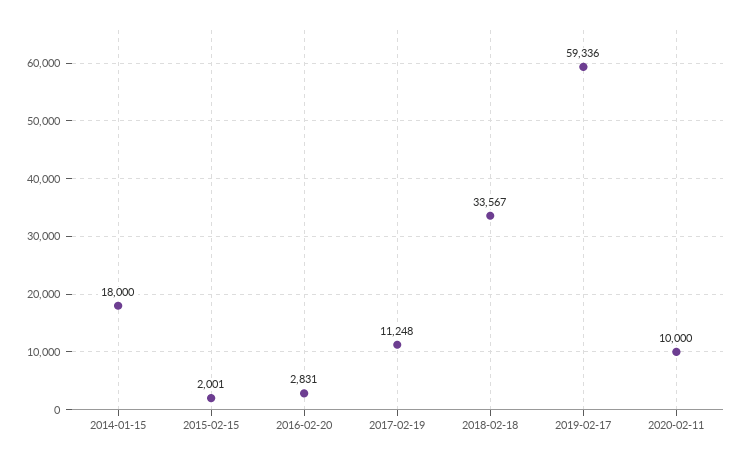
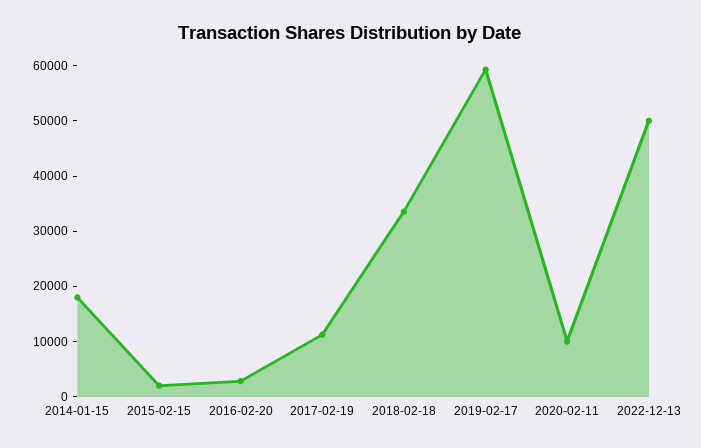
2022-12-13: none -> 50000

